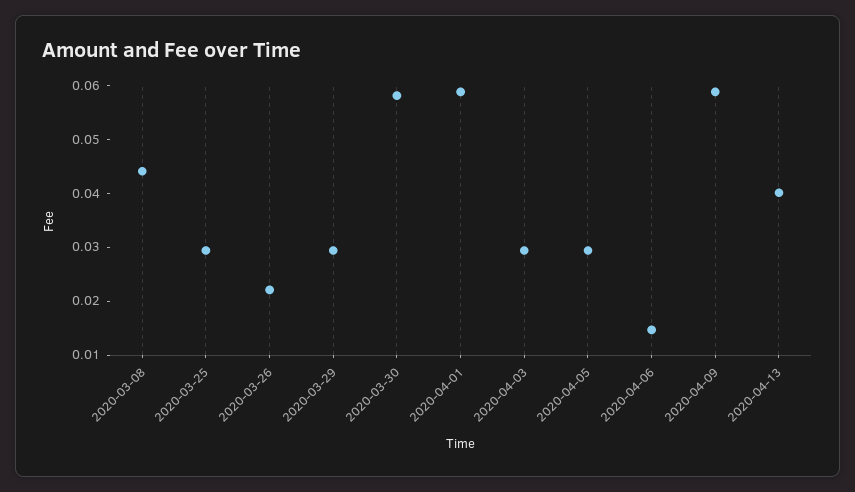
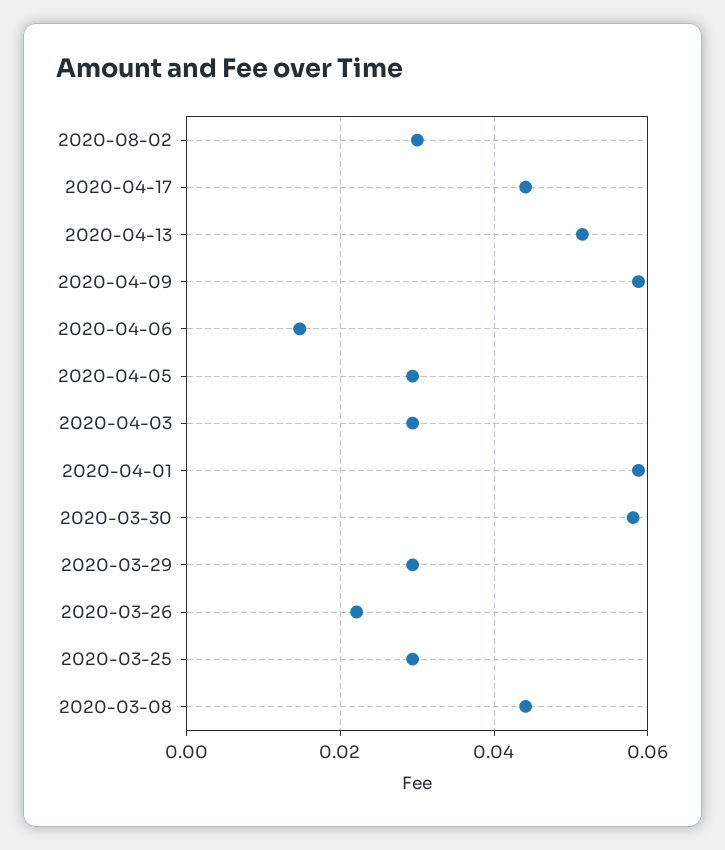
2020-04-13: 0.04 -> 0.052
2020-08-02: none -> 0.03
2020-04-17: none -> 0.044

